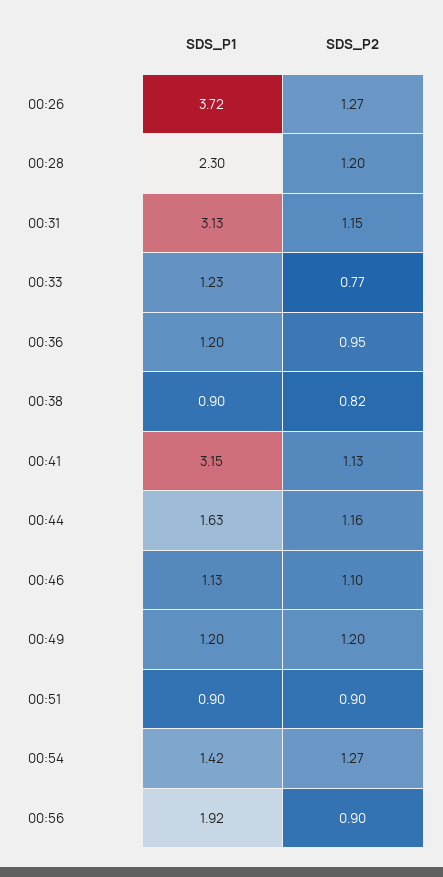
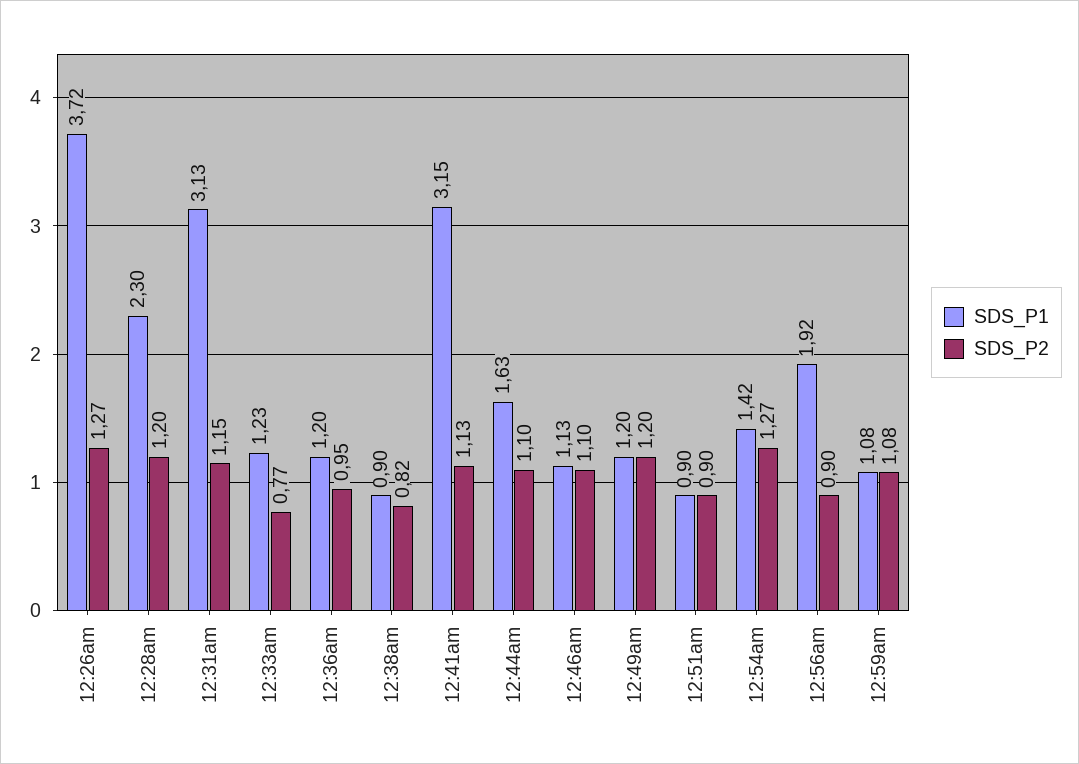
SDS_P2, 00:44: 1.16 -> 1.1
SDS_P1, 12:59am: none -> 1.08
SDS_P2, 12:59am: none -> 1.08

